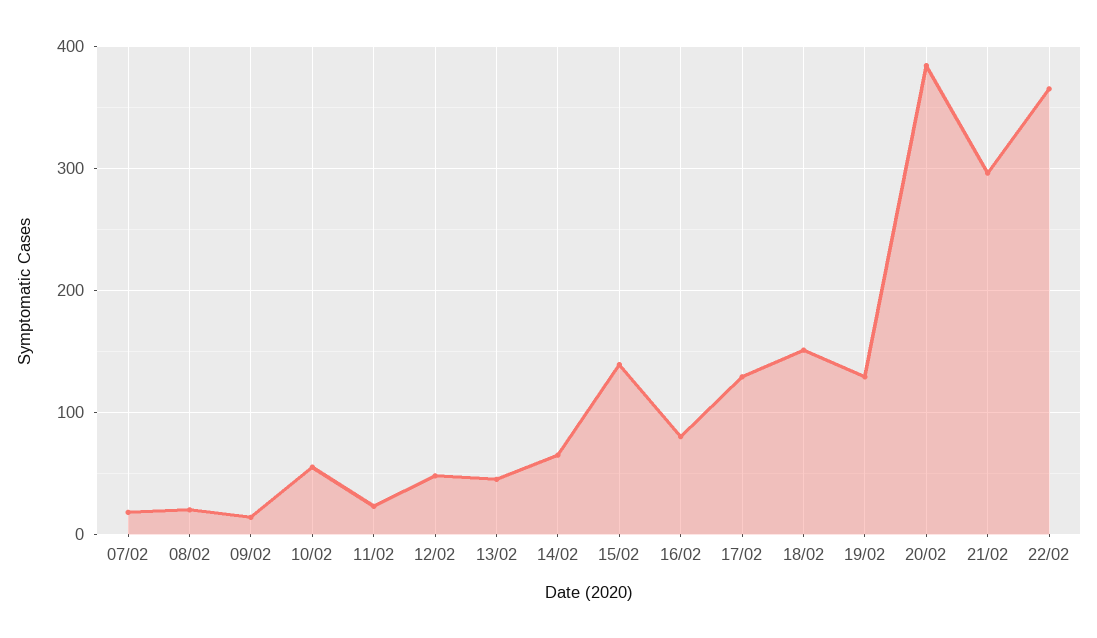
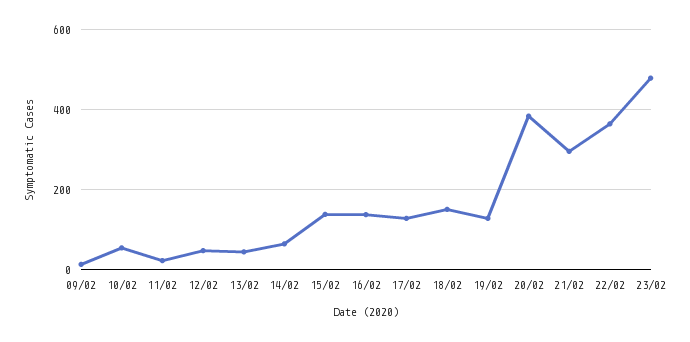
07/02: 20 -> none
08/02: 20 -> none
16/02: 80 -> 140
23/02: none -> 480

